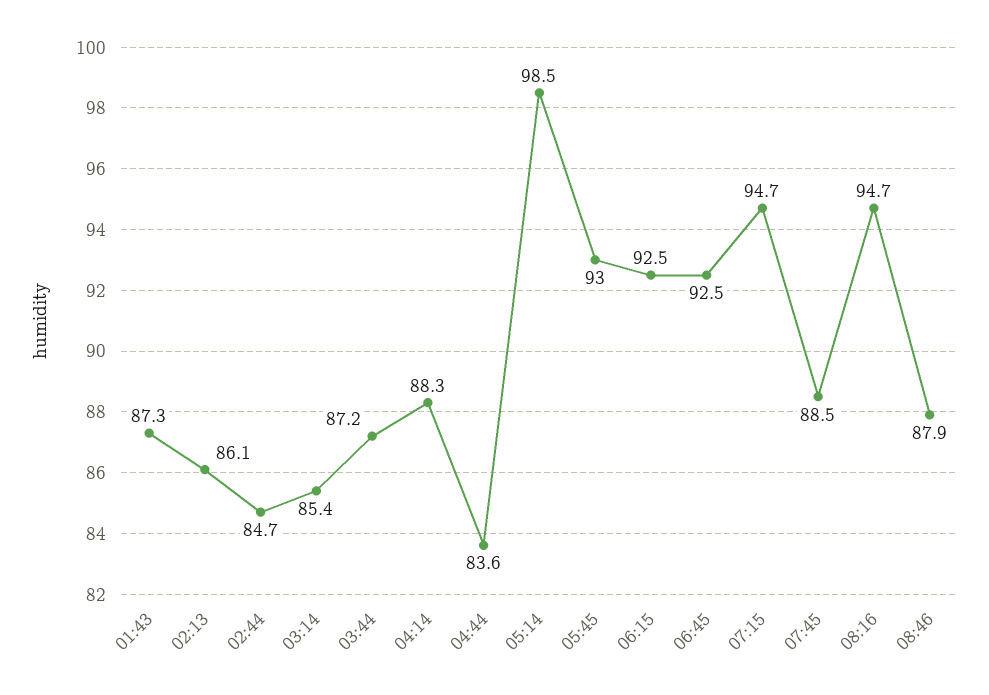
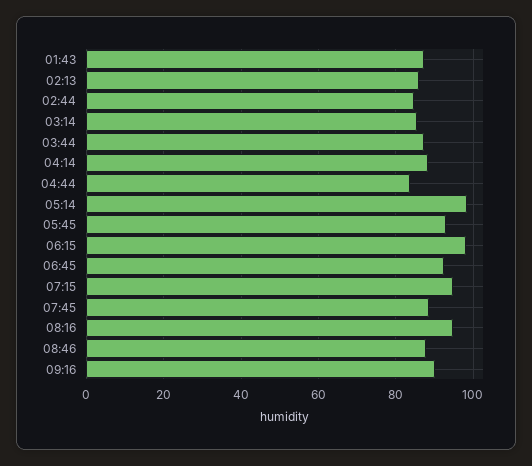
06:15: 92.5 -> 98
09:16: none -> 90

